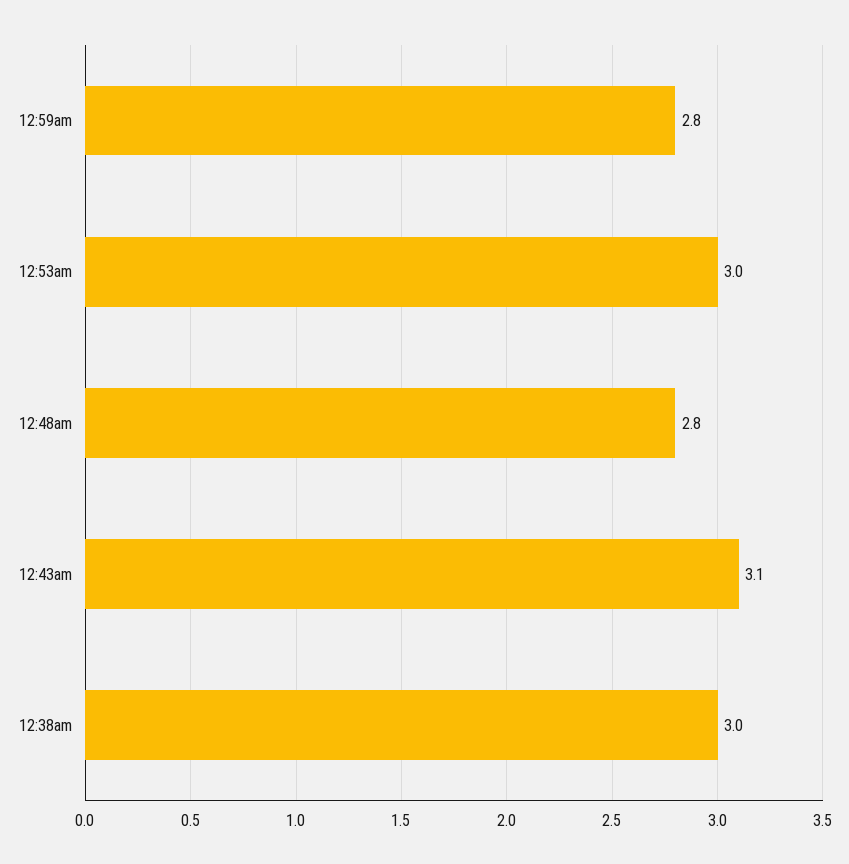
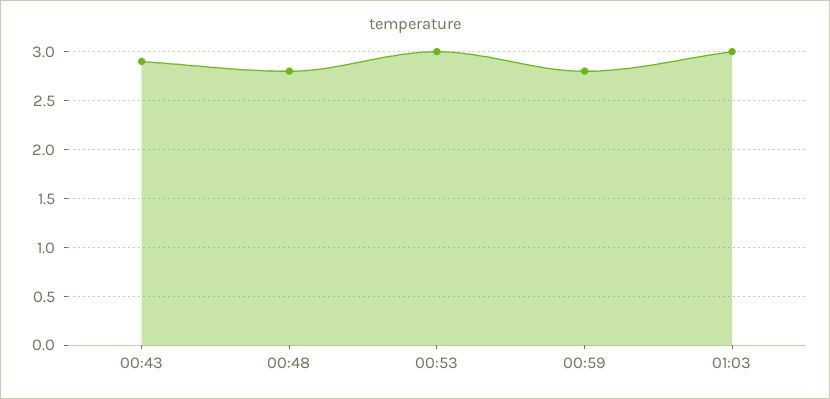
12:43am: 3.1 -> 2.9
12:38am: 3 -> none
01:03: none -> 3

